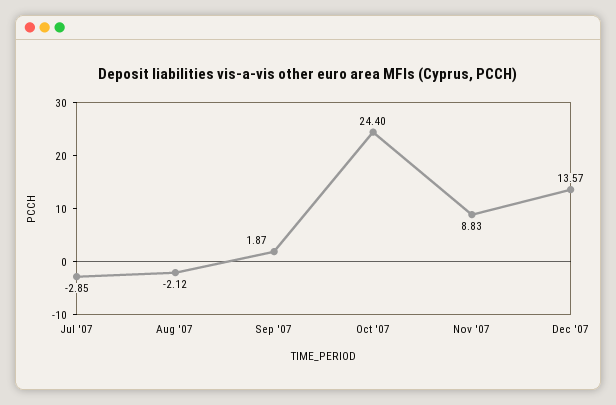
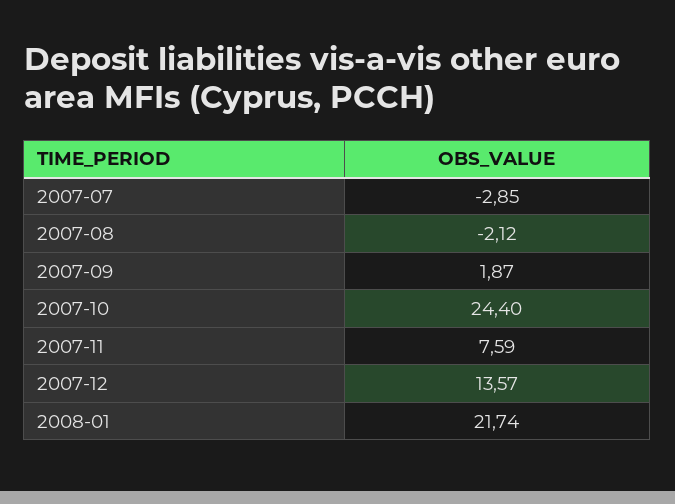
Nov '07: 8.83 -> 7.59
2008-01: none -> 21.74

